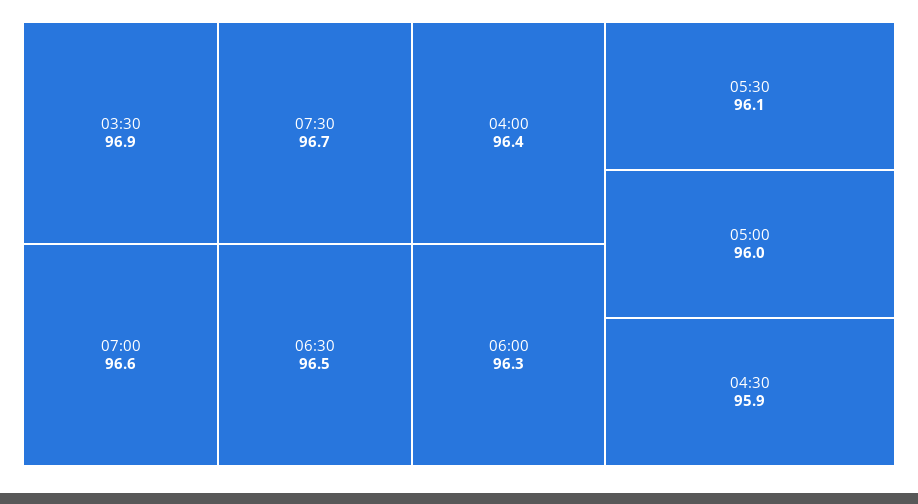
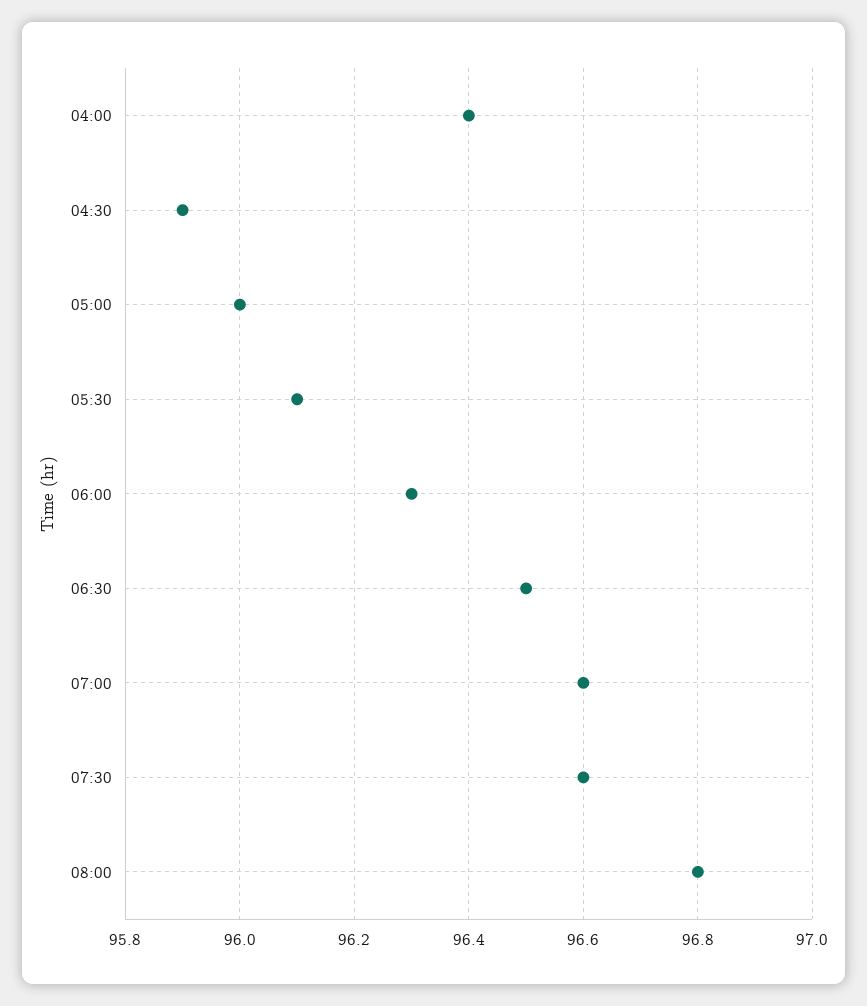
03:30: 96.9 -> none
07:30: 96.7 -> 96.6
08:00: none -> 96.8

